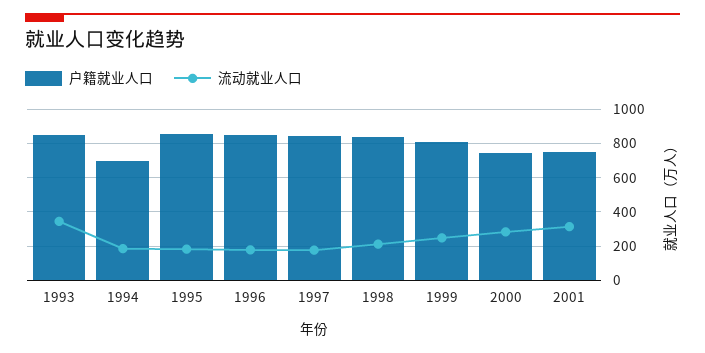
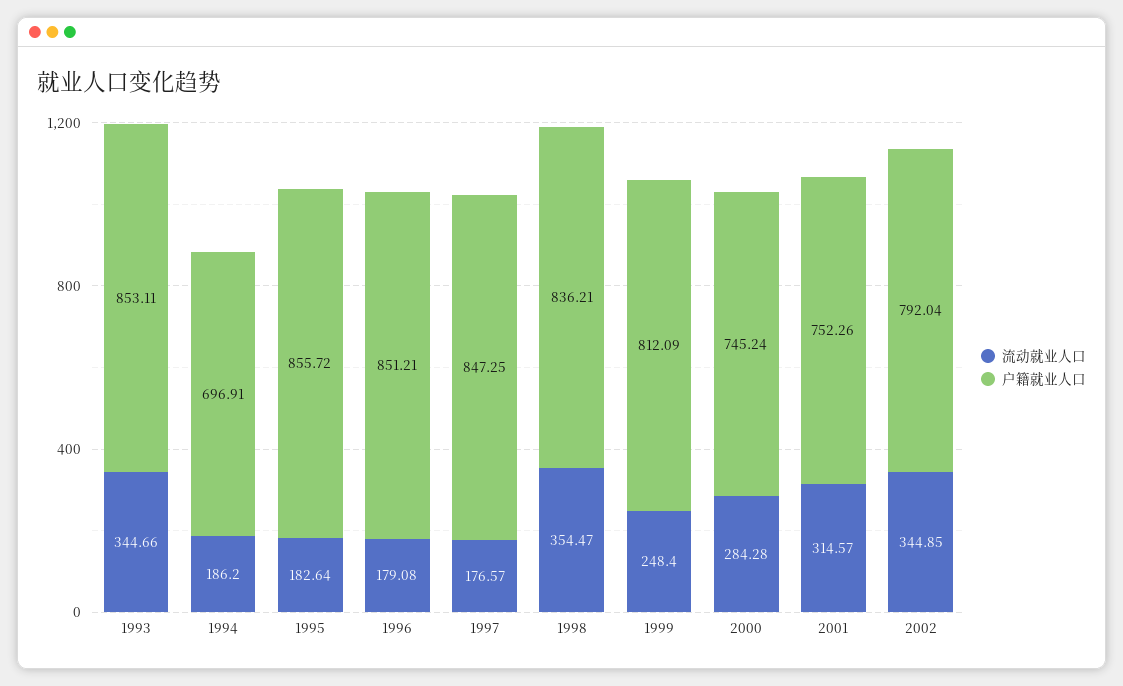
流动就业人口, 1998: 200 -> 354.47
流动就业人口, 2002: none -> 344.85
户籍就业人口, 2002: none -> 792.04

